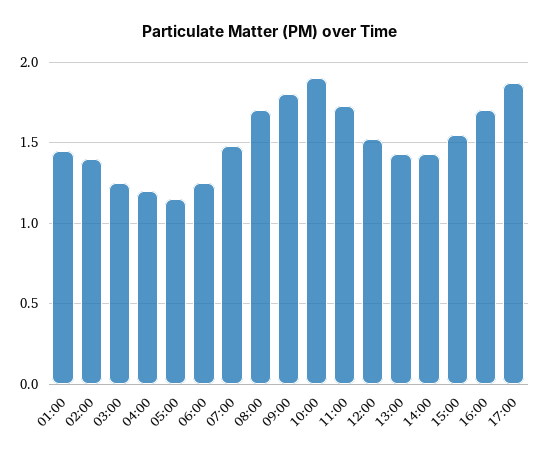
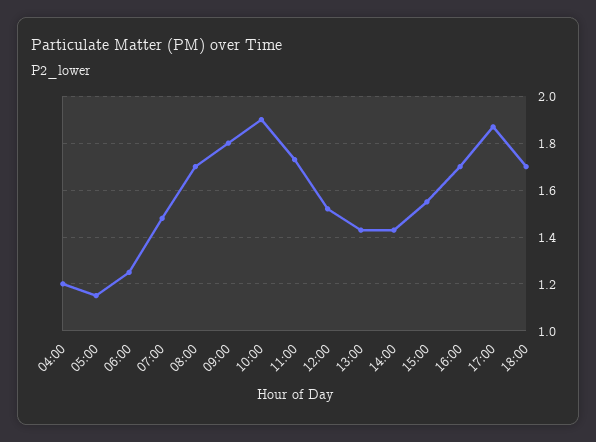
01:00: 1.45 -> none
02:00: 1.4 -> none
03:00: 1.25 -> none
18:00: none -> 1.7

